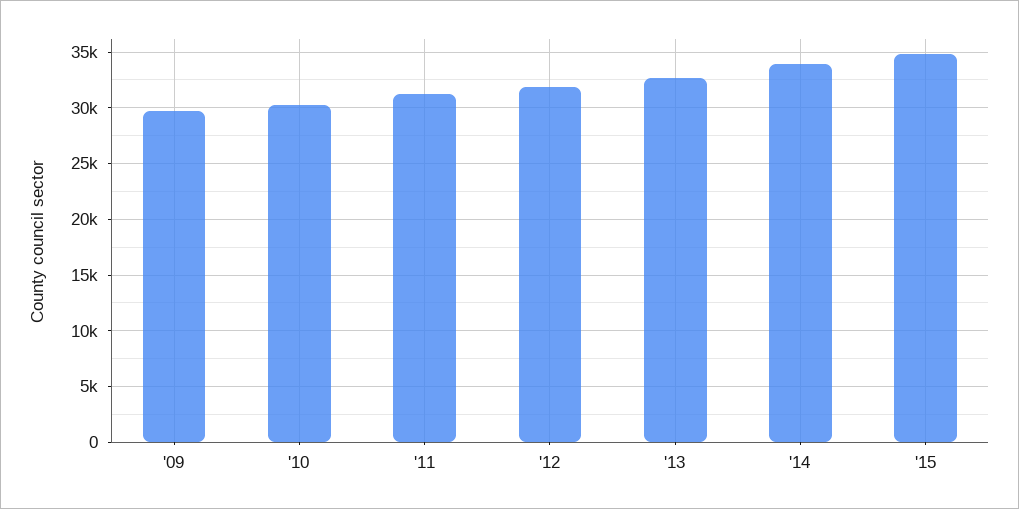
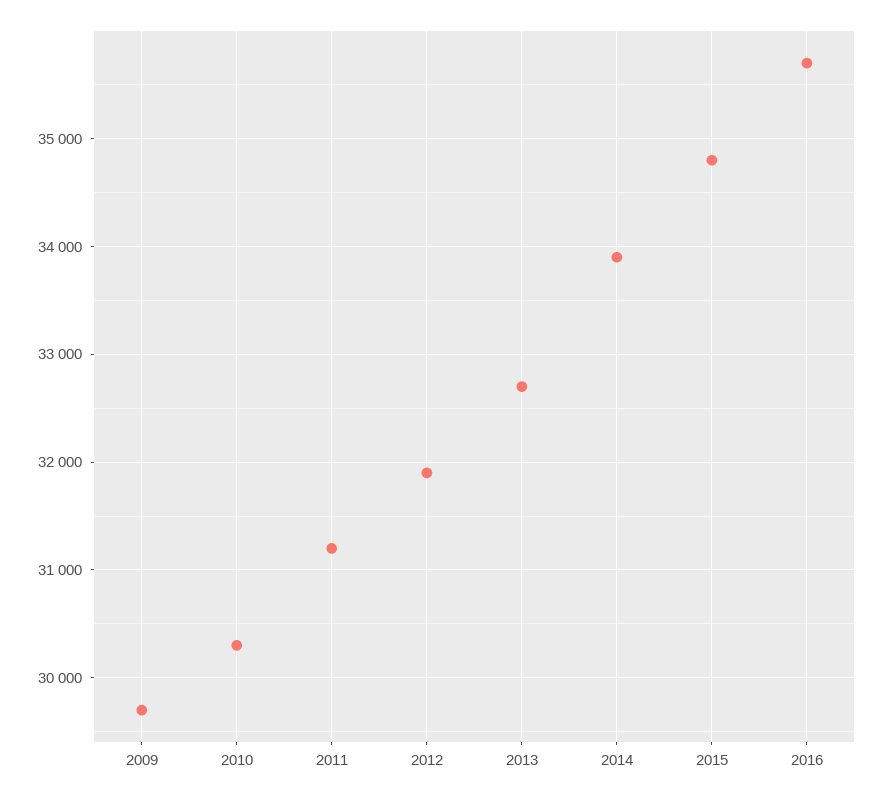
2016: none -> 35700

